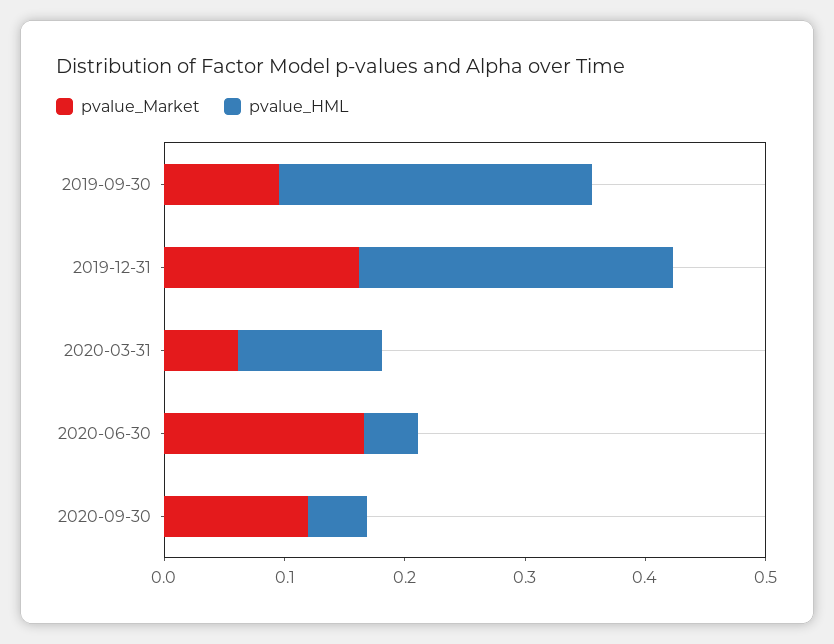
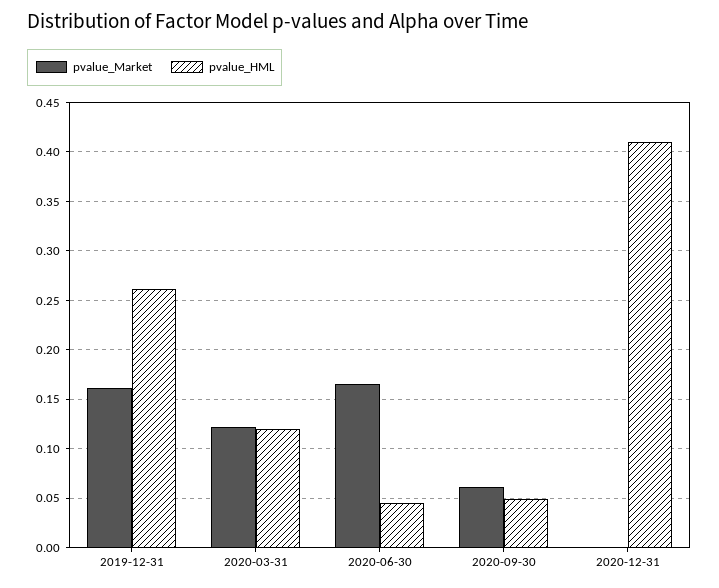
pvalue_Market, 2019-09-30: 0.1 -> none
pvalue_HML, 2019-09-30: 0.26 -> none
pvalue_Market, 2020-03-31: 0.06 -> 0.12
pvalue_Market, 2020-09-30: 0.12 -> 0.06
pvalue_Market, 2020-12-31: none -> 0
pvalue_HML, 2020-12-31: none -> 0.41

